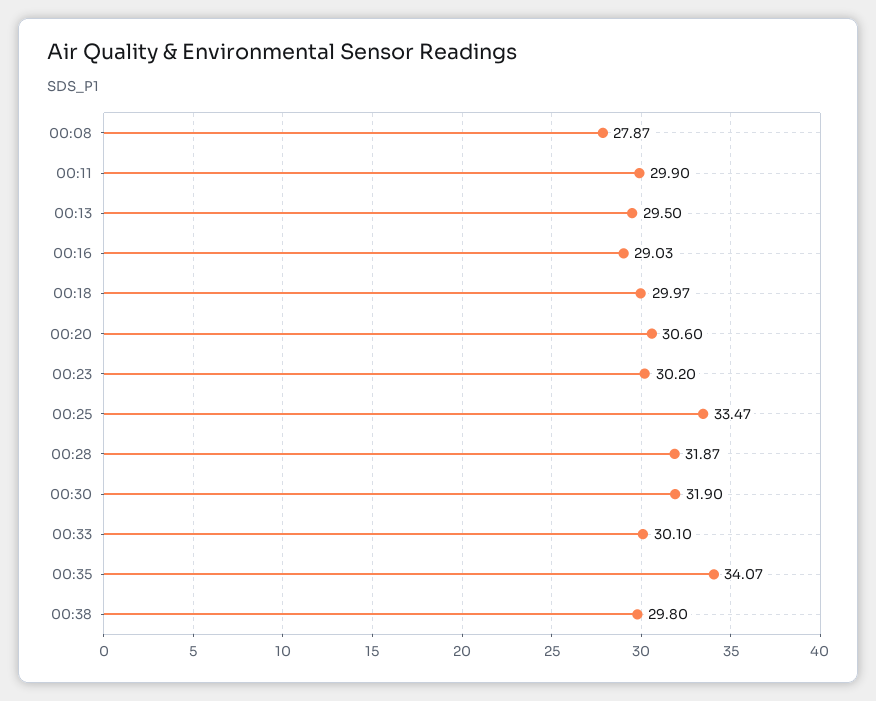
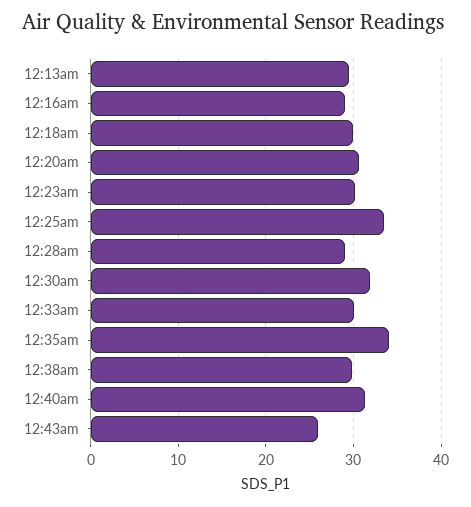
00:08: 27.87 -> none
00:11: 29.9 -> none
00:28: 31.87 -> 29
12:40am: none -> 31
12:43am: none -> 26

